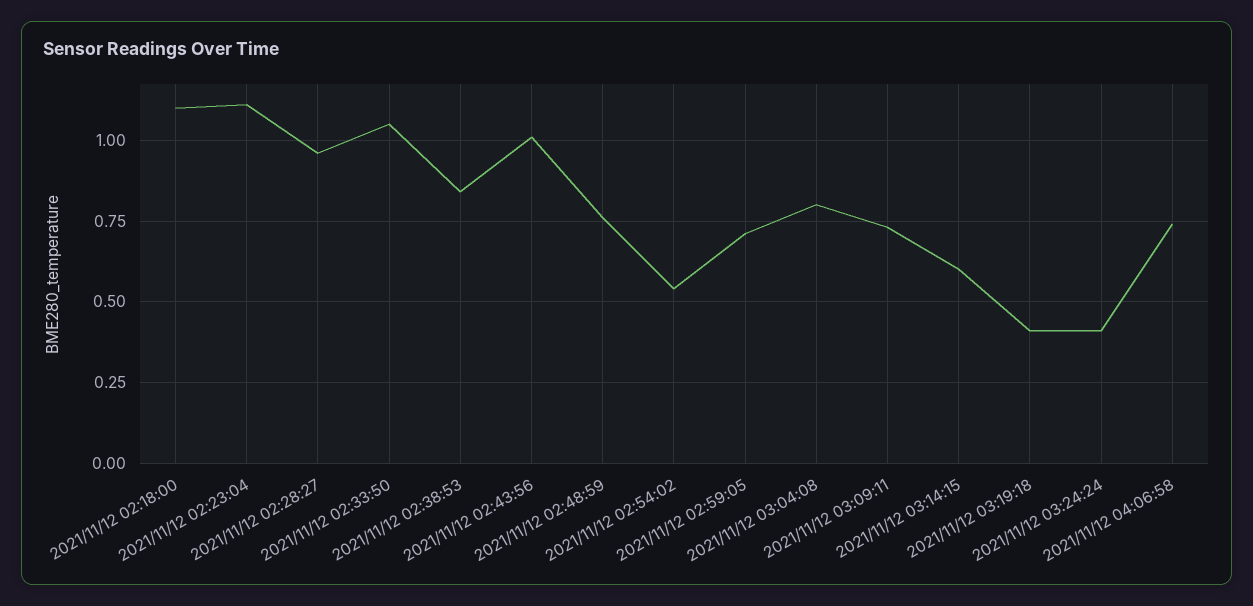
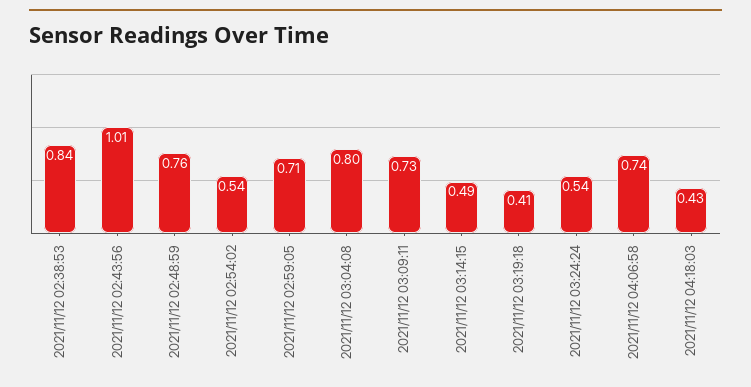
2021/11/12 02:18:00: 1.1 -> none
2021/11/12 02:23:04: 1.1 -> none
2021/11/12 02:28:27: 0.95 -> none
2021/11/12 02:33:50: 1.05 -> none
2021/11/12 03:14:15: 0.6 -> 0.49
2021/11/12 03:24:24: 0.4 -> 0.54
2021/11/12 04:18:03: none -> 0.43

